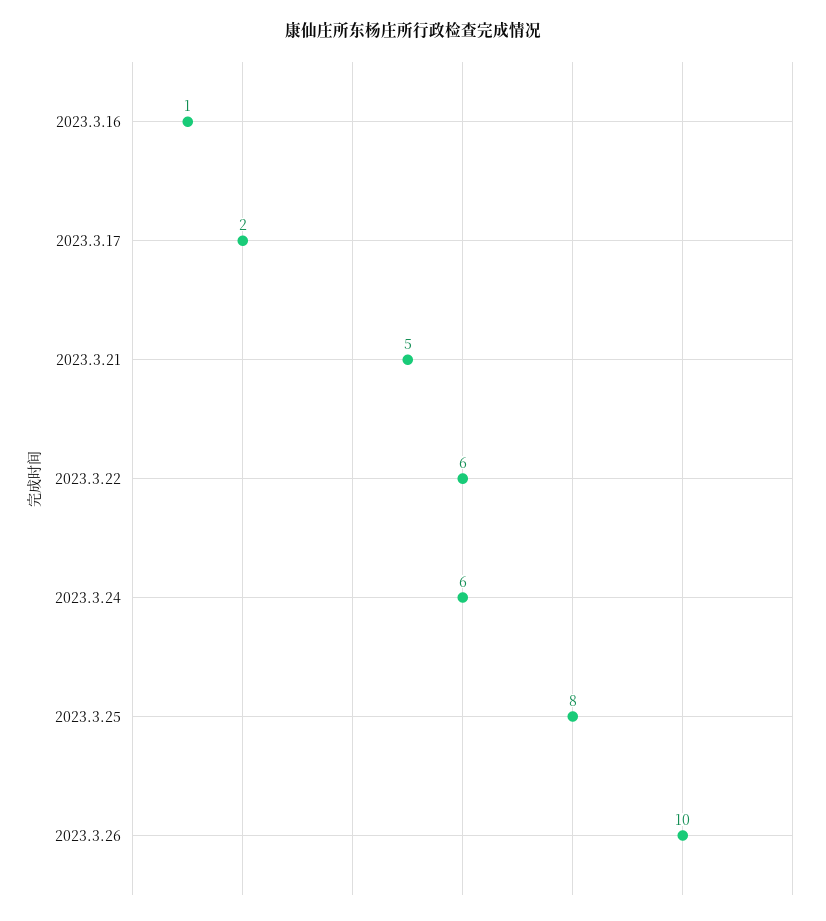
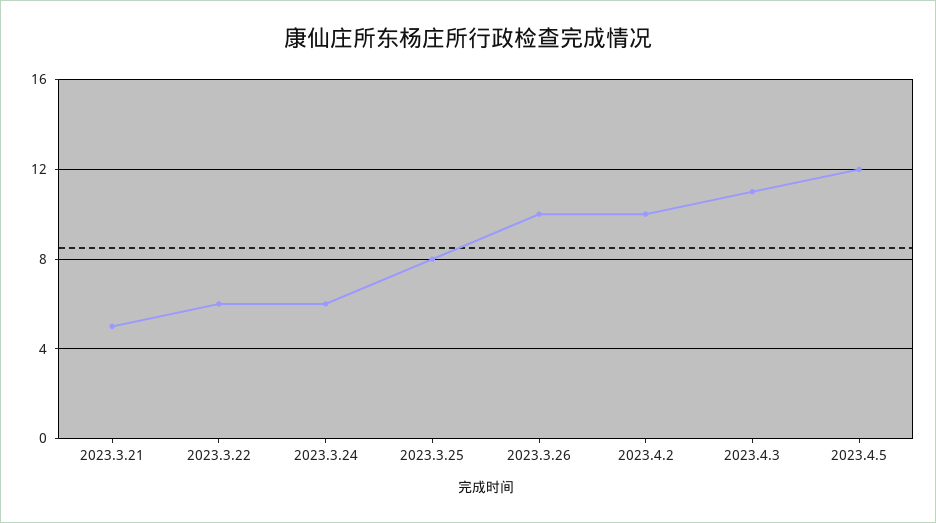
2023.3.16: 1 -> none
2023.3.17: 2 -> none
2023.4.2: none -> 10
2023.4.3: none -> 11
2023.4.5: none -> 12

